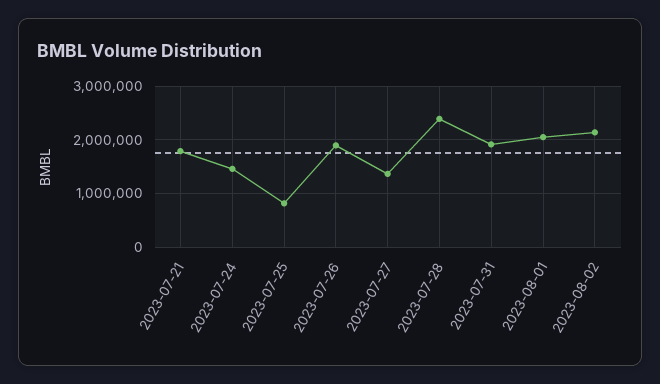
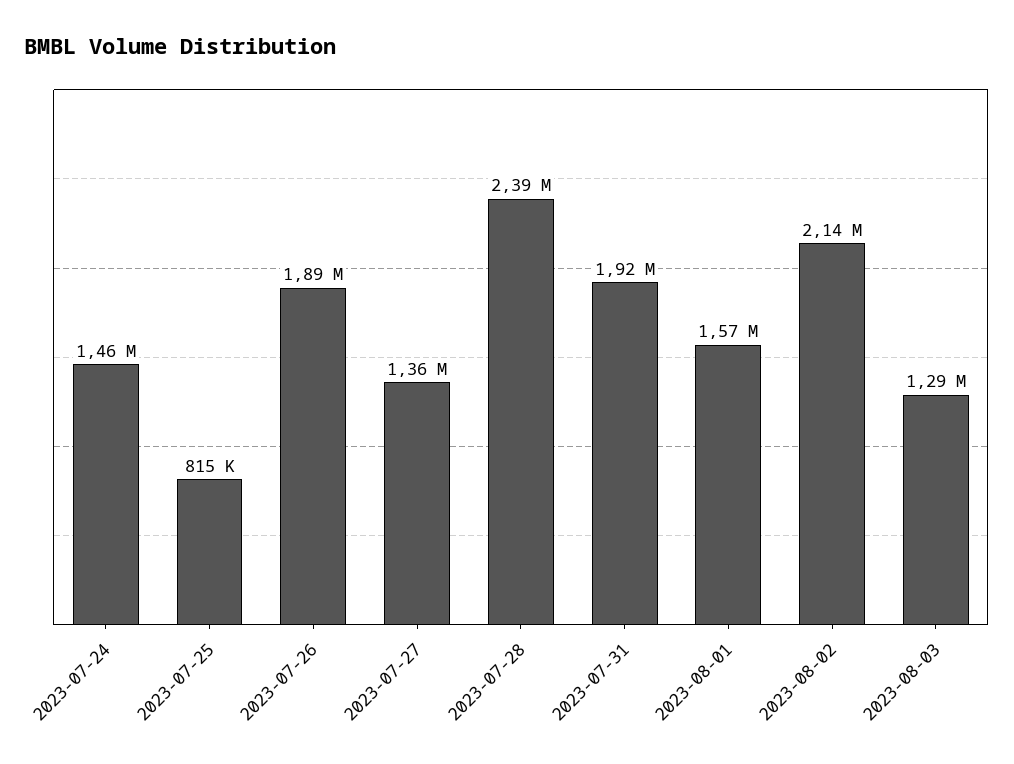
2023-07-21: 1800000 -> none
2023-08-01: 2000000 -> 1570000
2023-08-03: none -> 1290000

